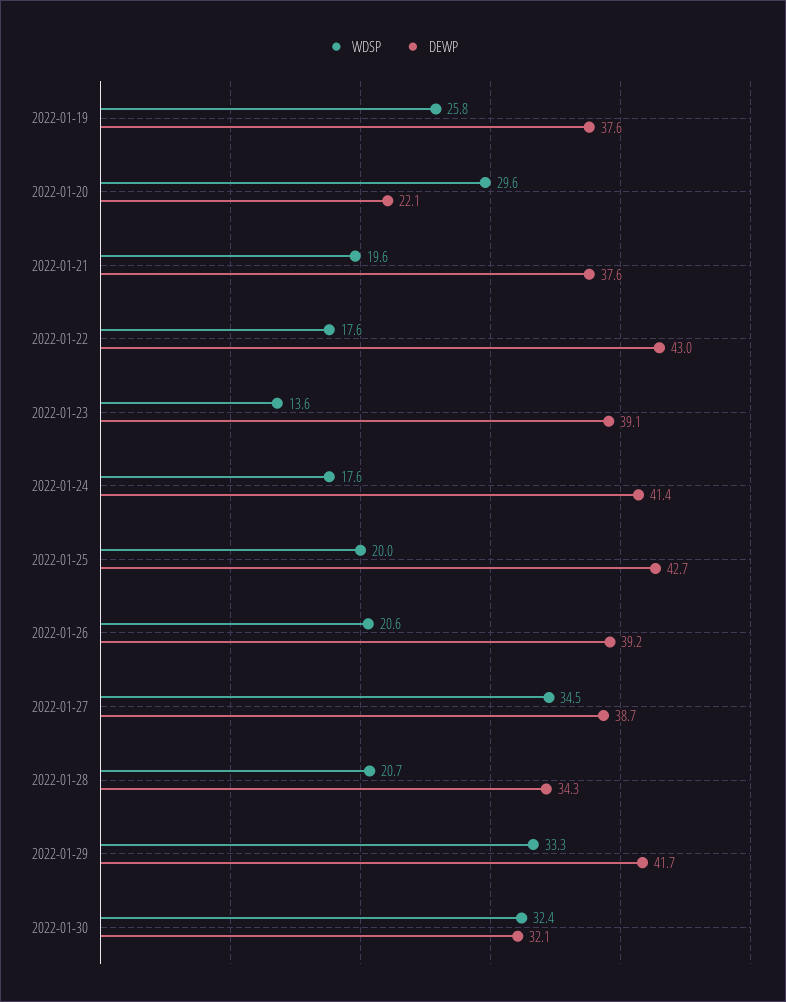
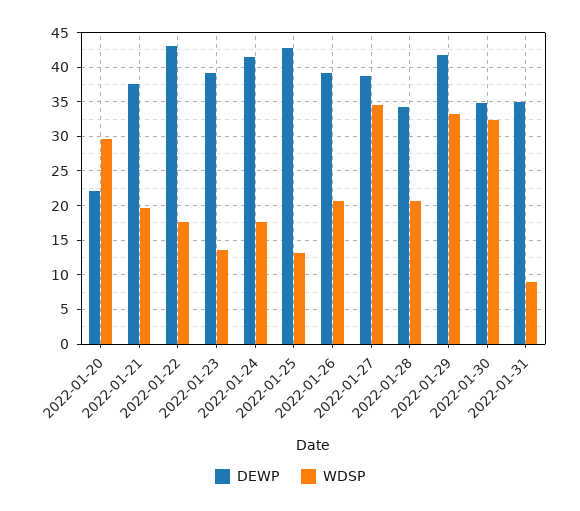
WDSP, 2022-01-19: 25.8 -> none
DEWP, 2022-01-19: 37.6 -> none
WDSP, 2022-01-25: 20 -> 13
DEWP, 2022-01-30: 32.1 -> 35
DEWP, 2022-01-31: none -> 35
WDSP, 2022-01-31: none -> 9

